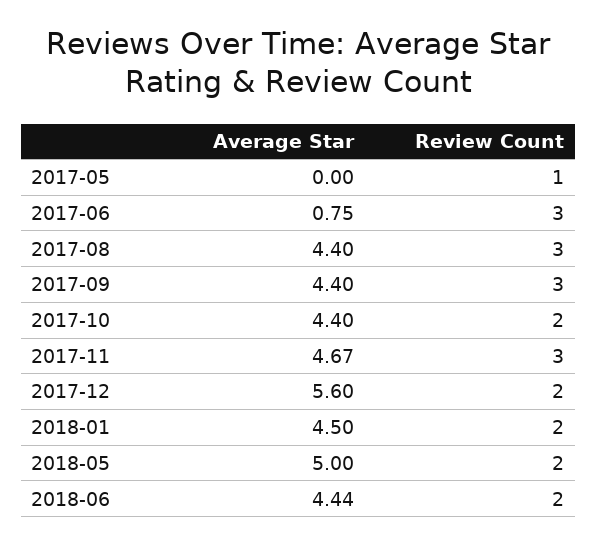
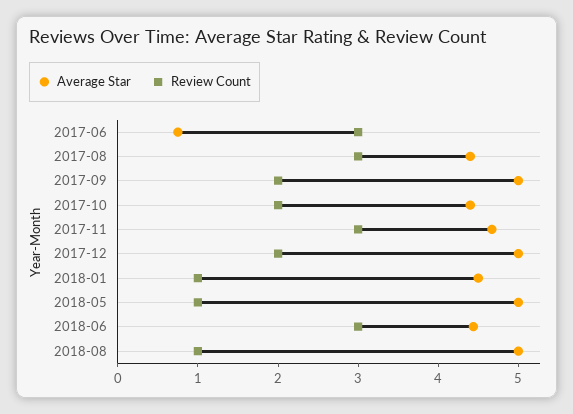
Average Star, 2017-05: 0 -> none
Review Count, 2017-05: 1 -> none
Average Star, 2017-09: 4.4 -> 5
Review Count, 2017-09: 3 -> 2
Average Star, 2017-12: 5.6 -> 5
Review Count, 2018-01: 2 -> 1
Review Count, 2018-05: 2 -> 1
Review Count, 2018-06: 2 -> 3
Average Star, 2018-08: none -> 5
Review Count, 2018-08: none -> 1

